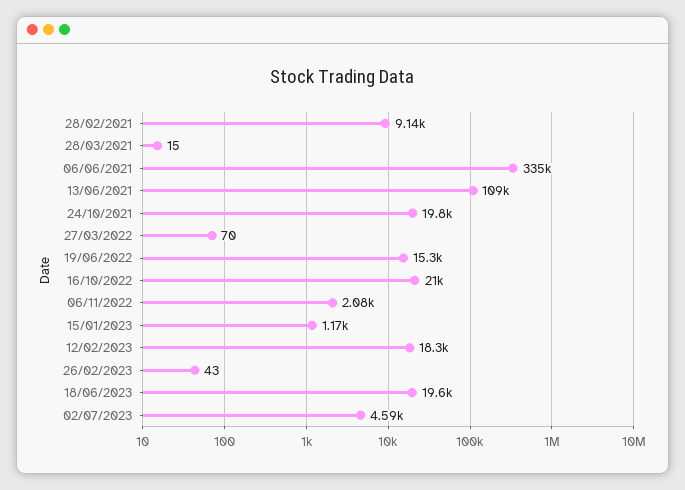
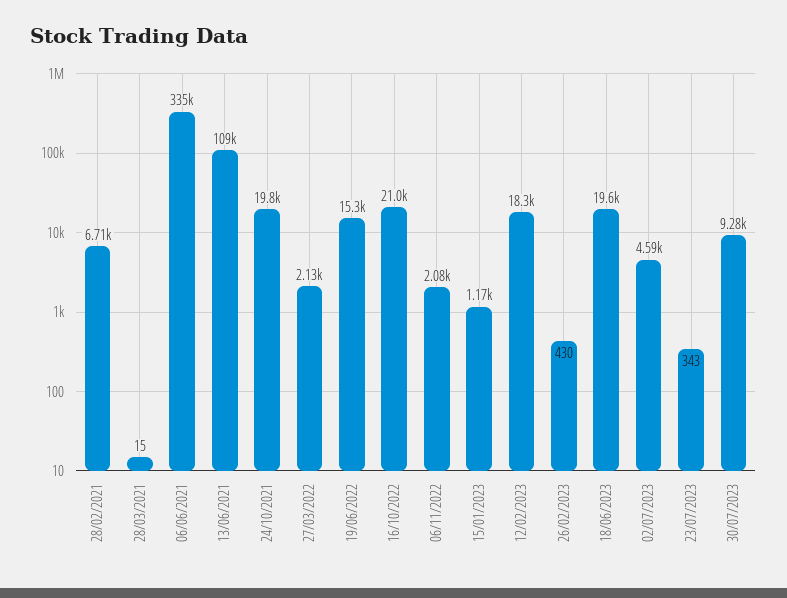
28/02/2021: 9140 -> 6710
27/03/2022: 70 -> 2130
26/02/2023: 43 -> 430
23/07/2023: none -> 343
30/07/2023: none -> 9280

